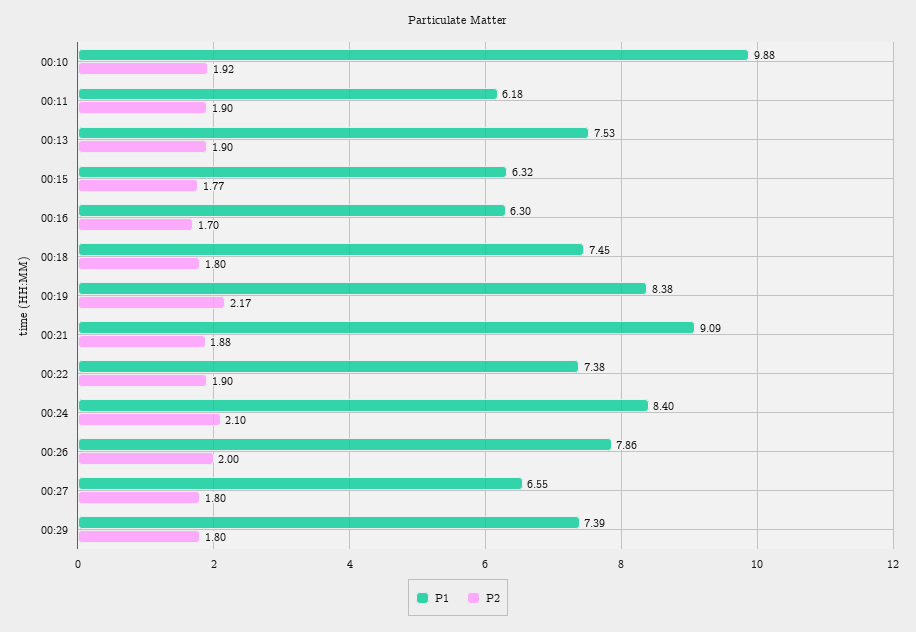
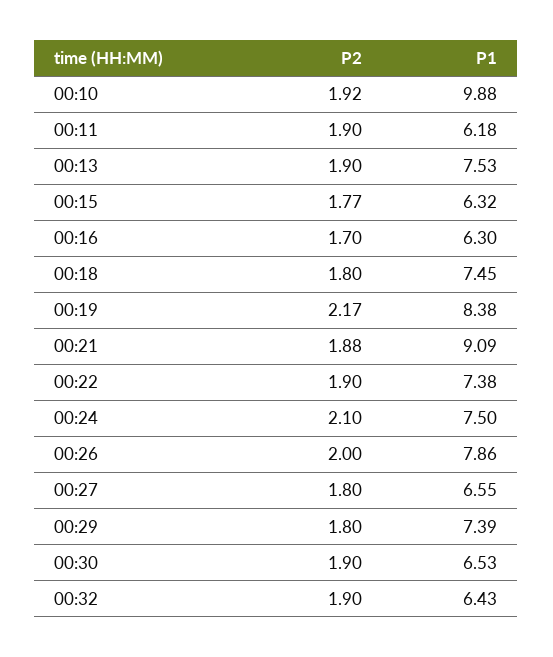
P1, 00:24: 8.4 -> 7.5
P2, 00:30: none -> 1.9
P1, 00:30: none -> 6.53
P2, 00:32: none -> 1.9
P1, 00:32: none -> 6.43

